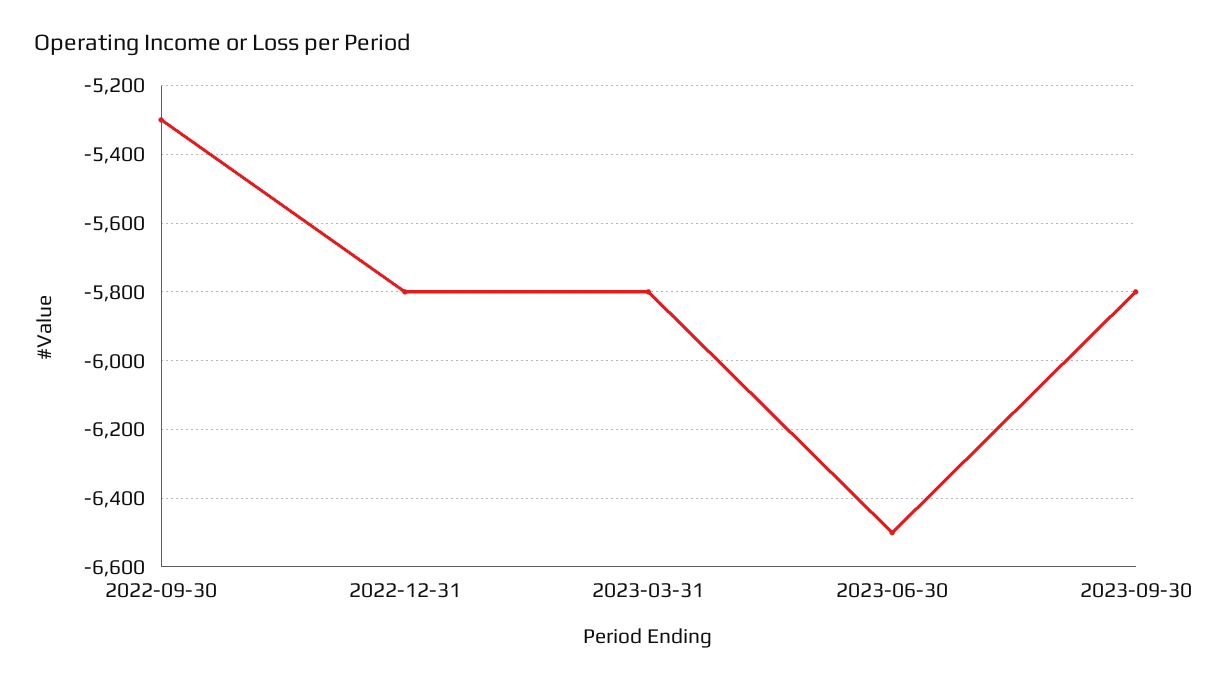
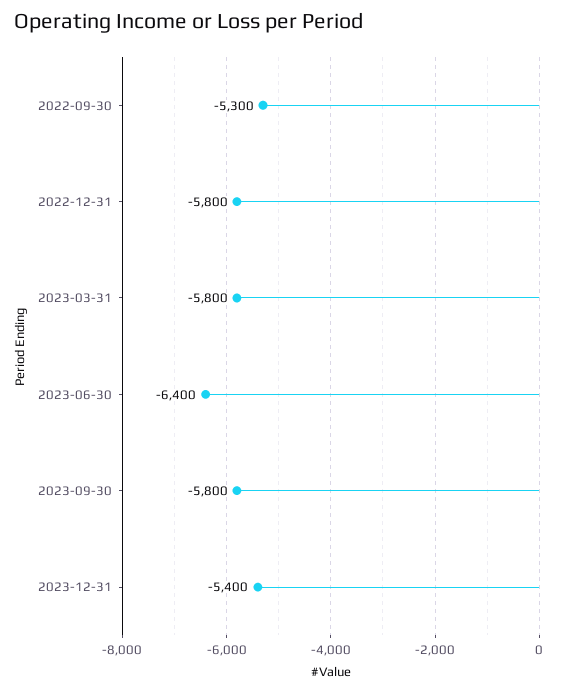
2023-06-30: -6500 -> -6400
2023-12-31: none -> -5400

